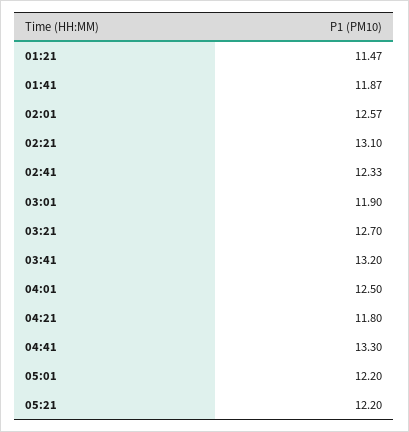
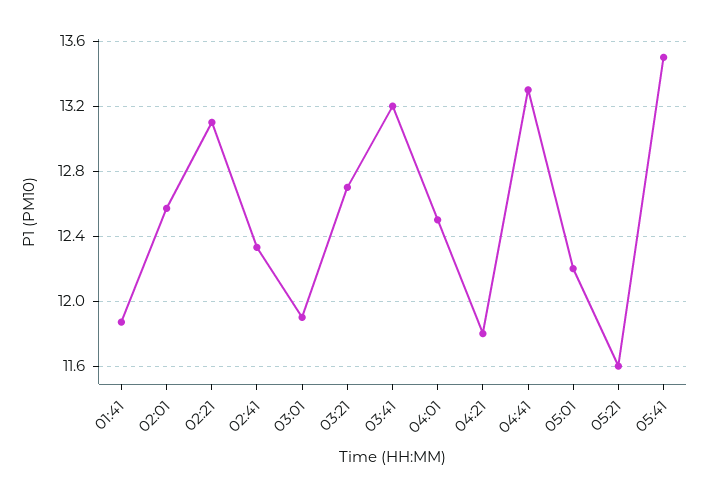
01:21: 11.47 -> none
05:21: 12.2 -> 11.6
05:41: none -> 13.5

